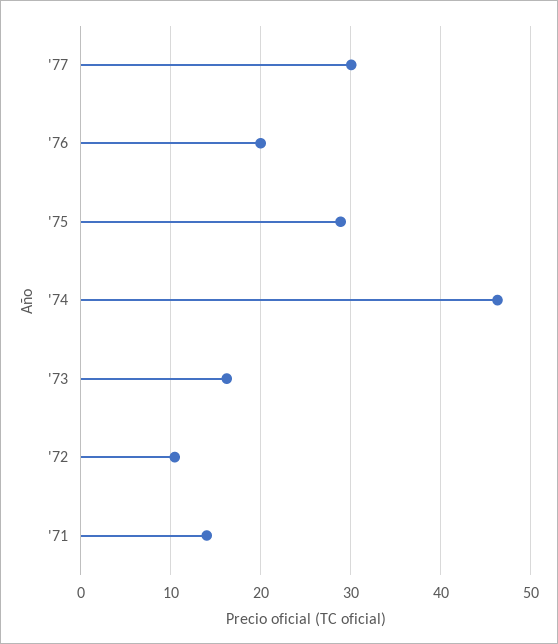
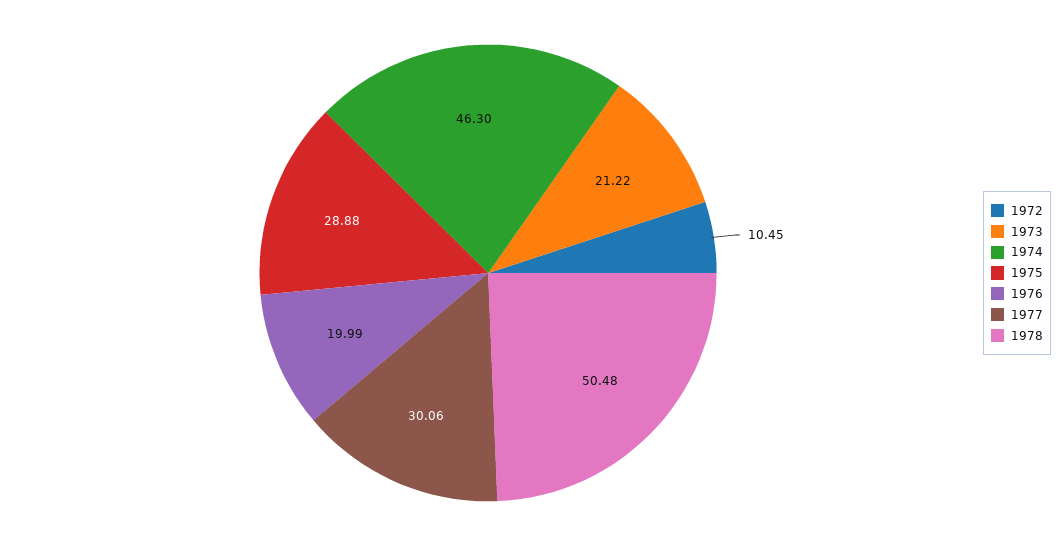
'73: 16 -> 21.22
'71: 14 -> none
1978: none -> 50.48

